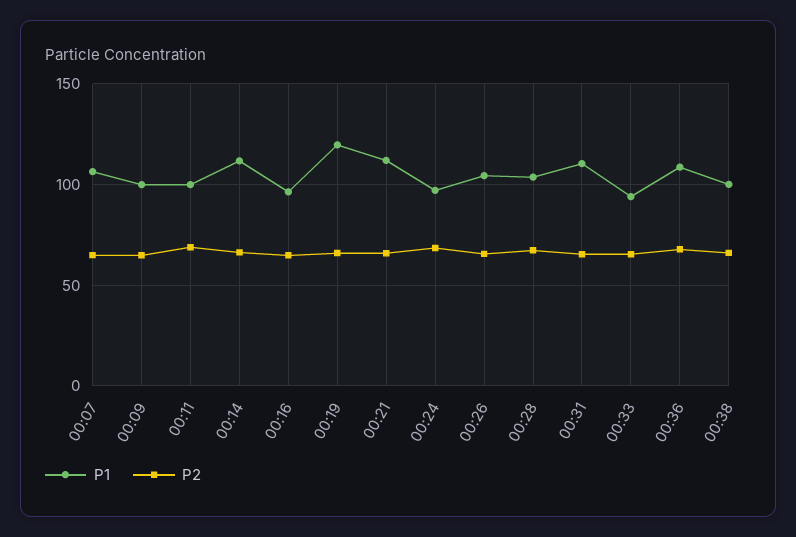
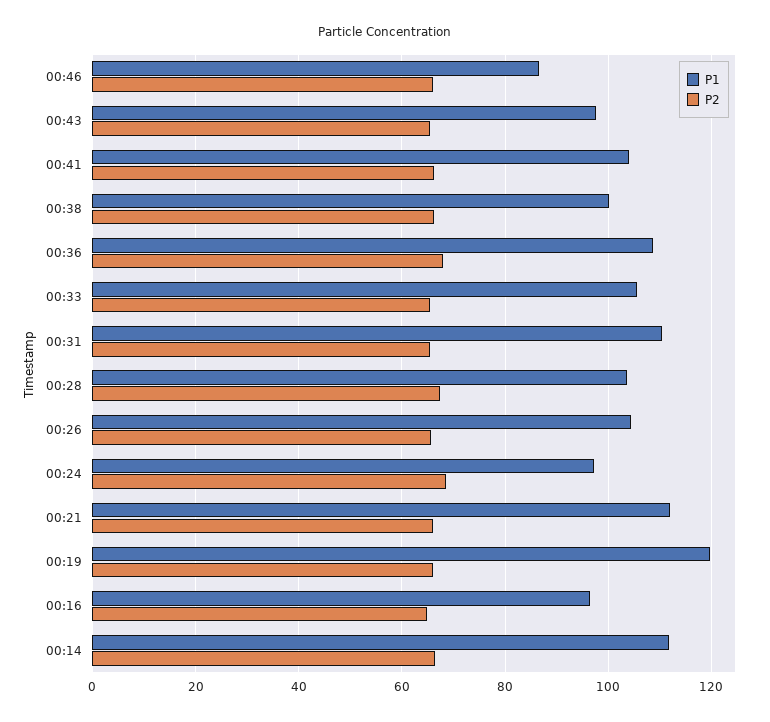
P1, 00:07: 105 -> none
P2, 00:07: 65 -> none
P1, 00:09: 100 -> none
P2, 00:09: 65 -> none
P1, 00:11: 100 -> none
P2, 00:11: 70 -> none
P1, 00:33: 95 -> 106
P1, 00:46: none -> 86
P2, 00:46: none -> 66
P1, 00:43: none -> 98
P2, 00:43: none -> 66
P1, 00:41: none -> 104
P2, 00:41: none -> 66

